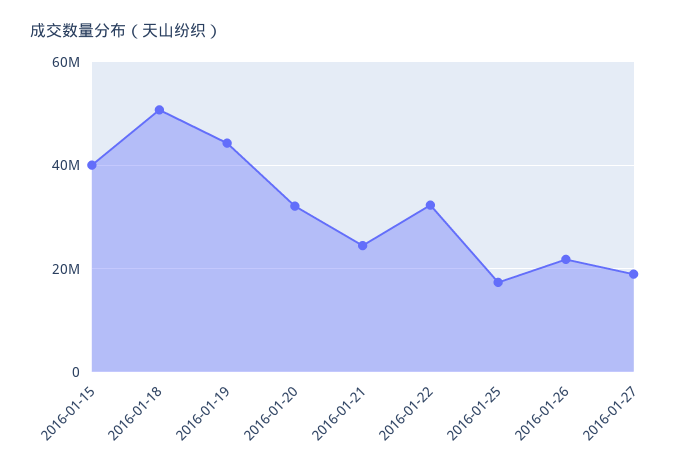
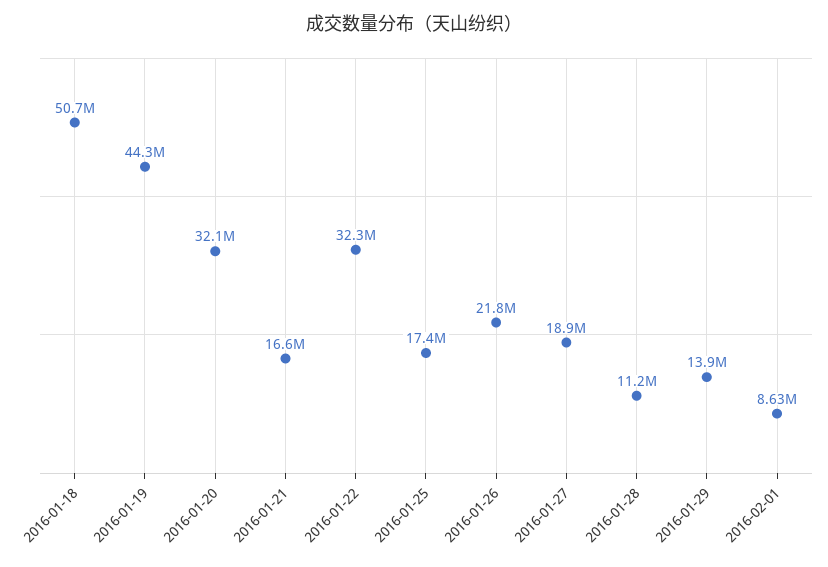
2016-01-15: 40000000 -> none
2016-01-21: 24000000 -> 16600000
2016-01-28: none -> 11200000
2016-01-29: none -> 13900000
2016-02-01: none -> 8630000

